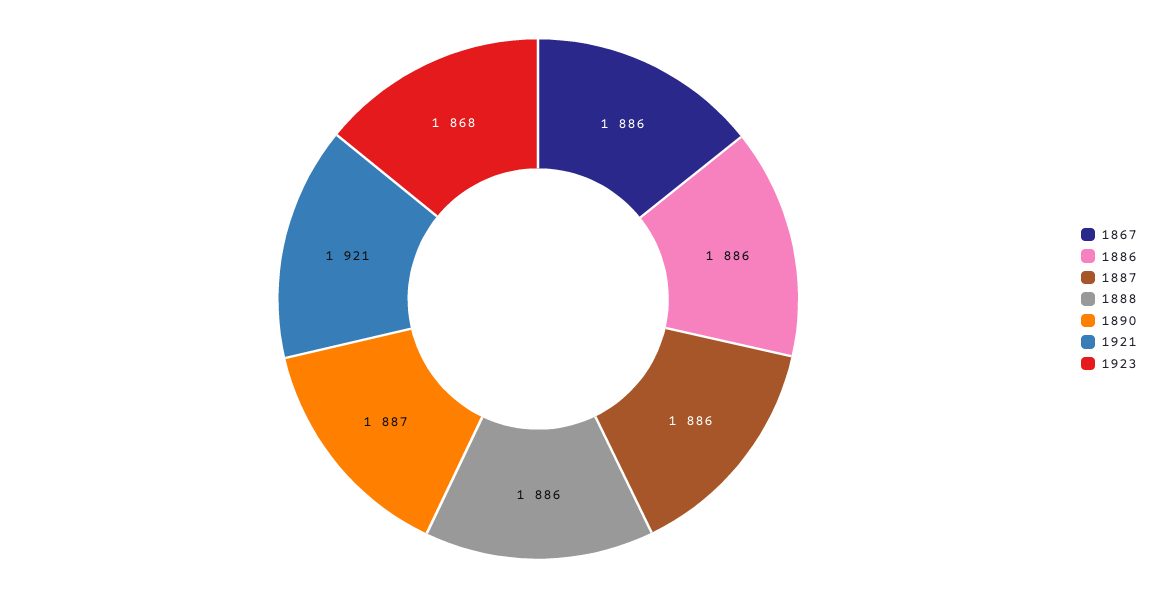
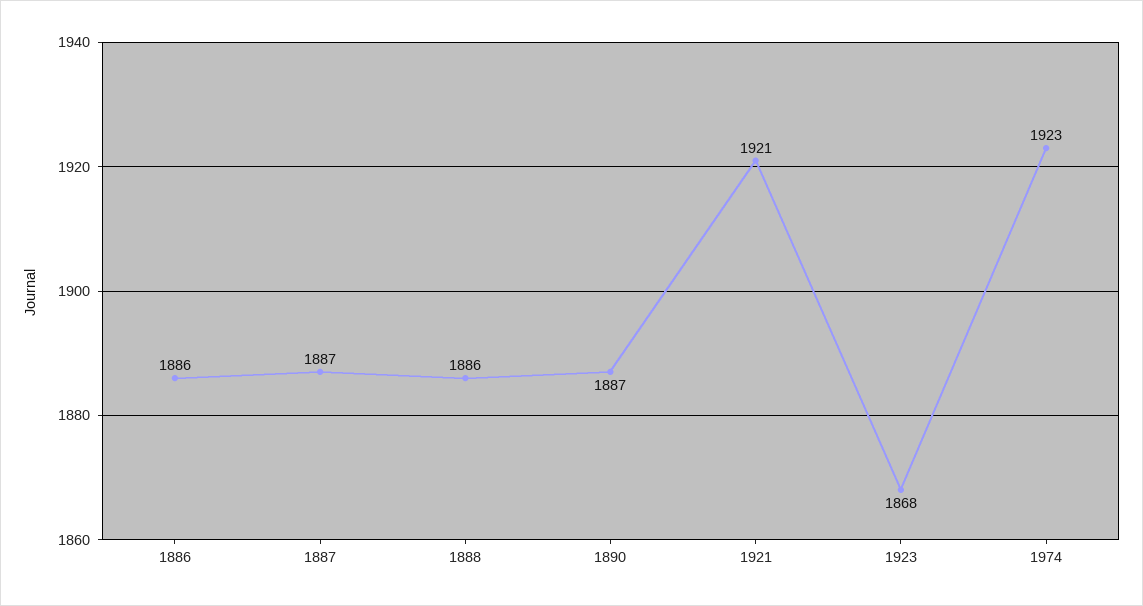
1867: 1886 -> none
1887: 1886 -> 1887
1974: none -> 1923

